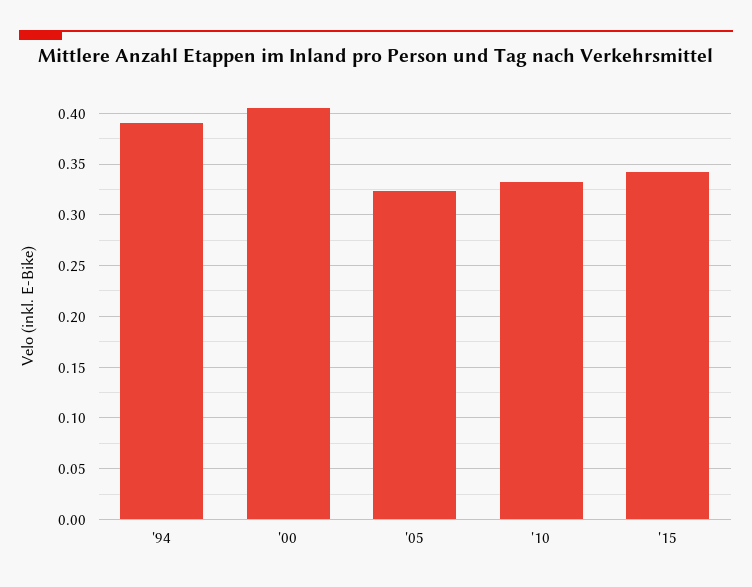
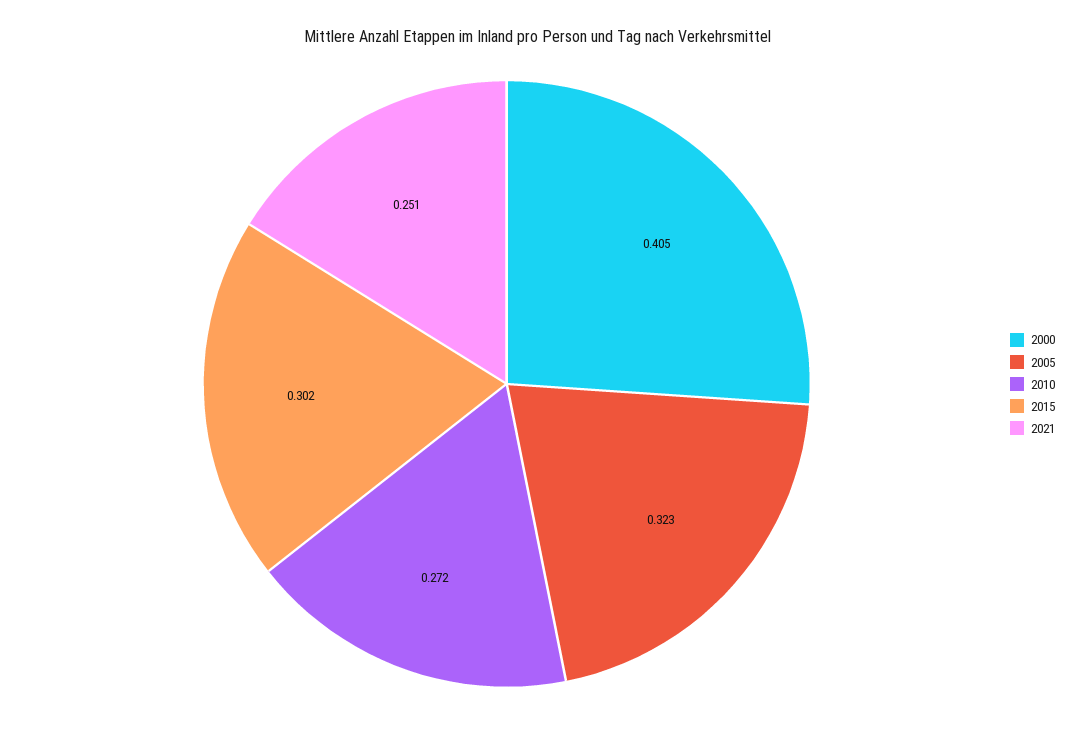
'94: 0.39 -> none
'10: 0.33 -> 0.272
'15: 0.34 -> 0.302
2021: none -> 0.251

